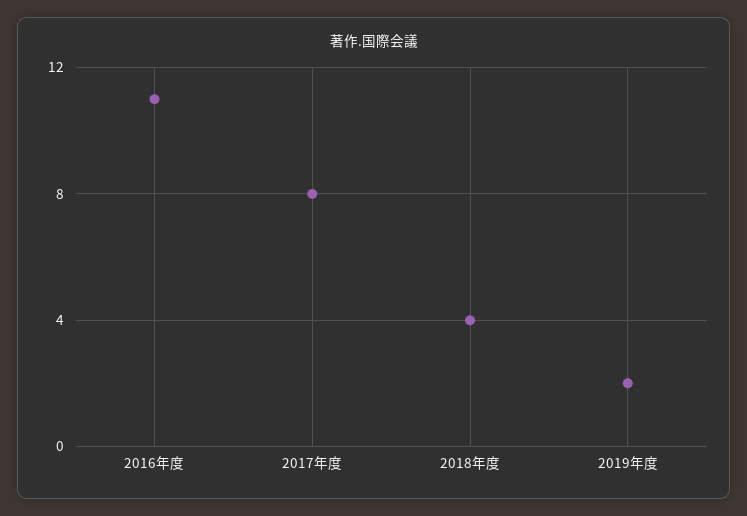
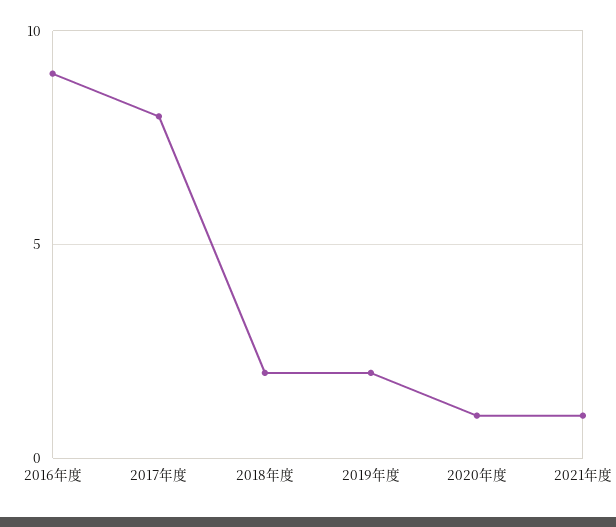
2016年度: 11 -> 9
2018年度: 4 -> 2
2020年度: none -> 1
2021年度: none -> 1

